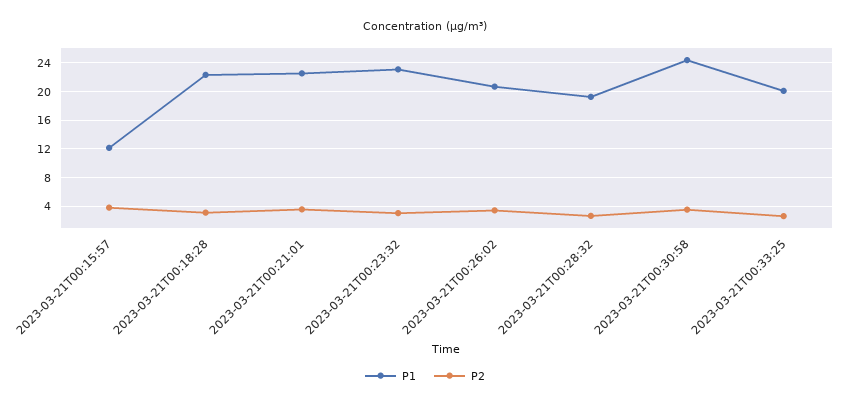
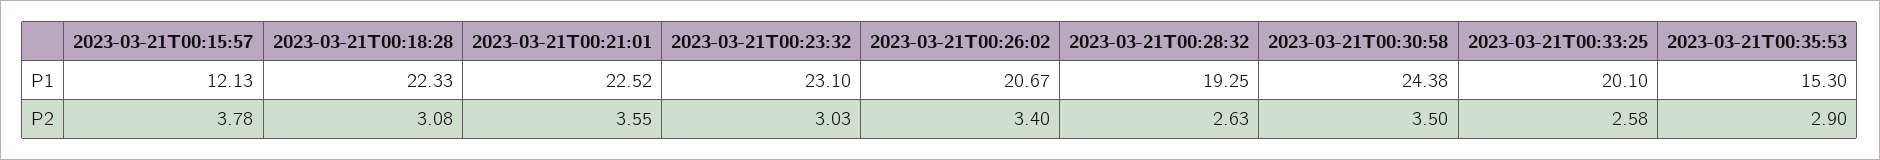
P1, 2023-03-21T00:35:53: none -> 15.3
P2, 2023-03-21T00:35:53: none -> 2.9

